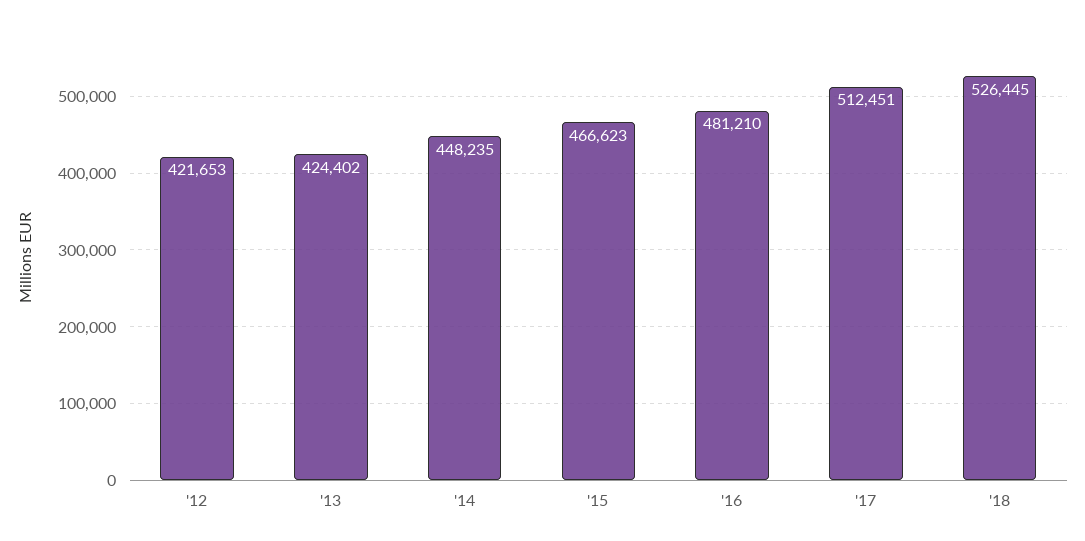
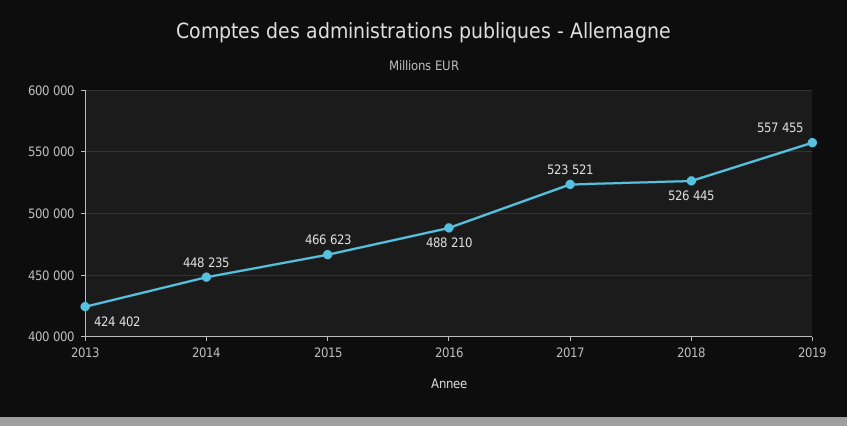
'12: 421653 -> none
'16: 481210 -> 488210
'17: 512451 -> 523521
2019: none -> 557455

